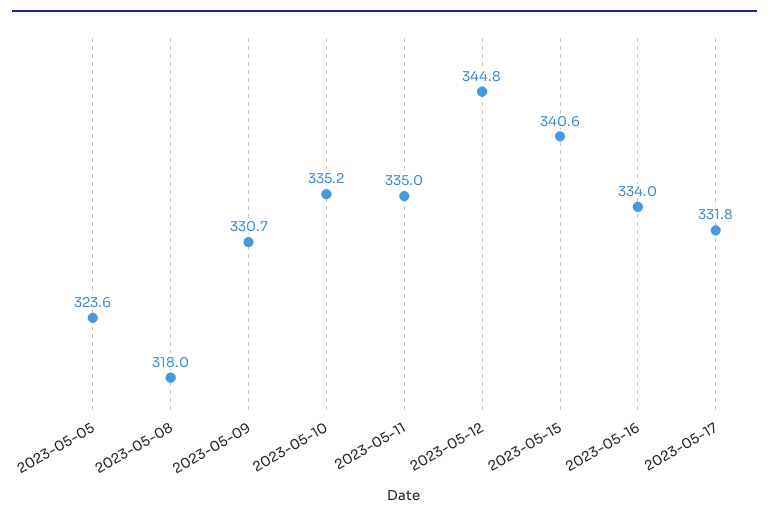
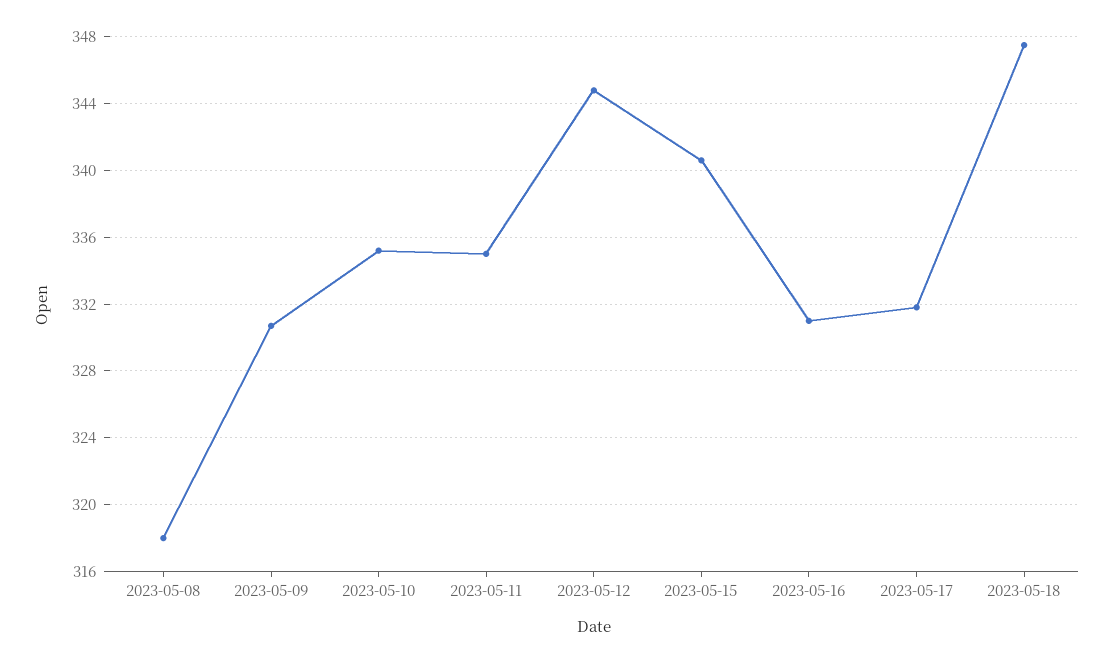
2023-05-05: 323.6 -> none
2023-05-16: 334 -> 331
2023-05-18: none -> 347.5

